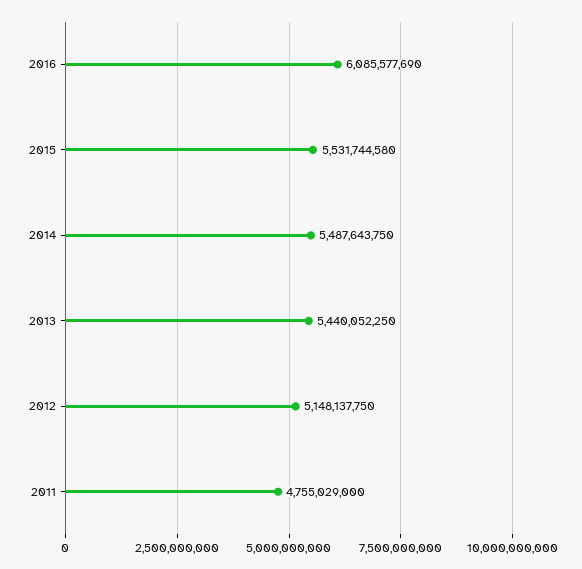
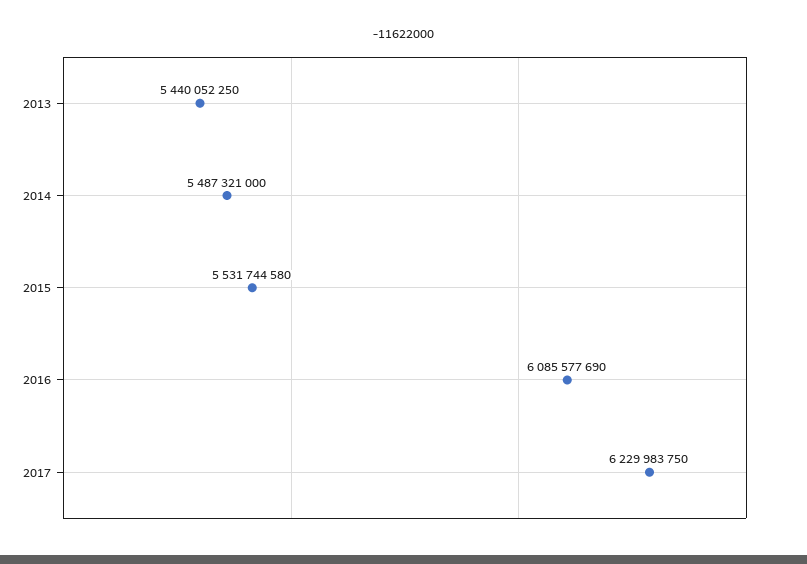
2014: 5487643750 -> 5487321000
2012: 5148137750 -> none
2011: 4755029000 -> none
2017: none -> 6229983750

